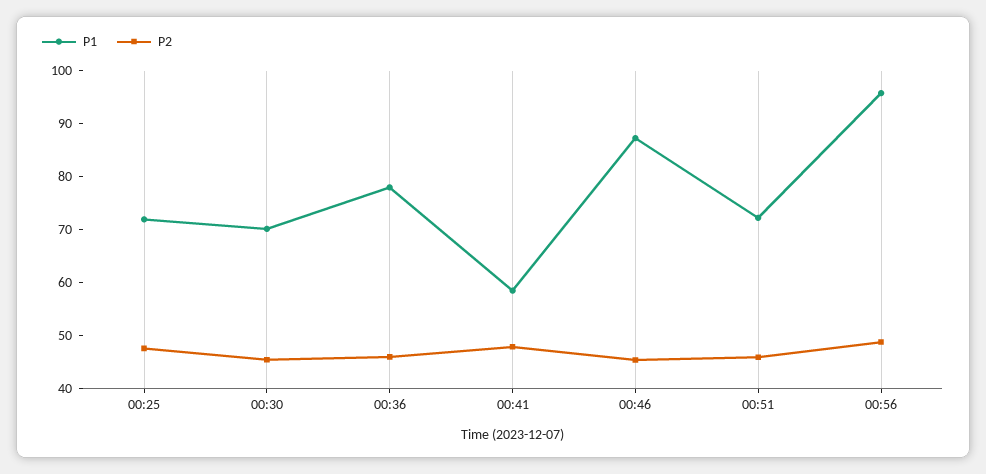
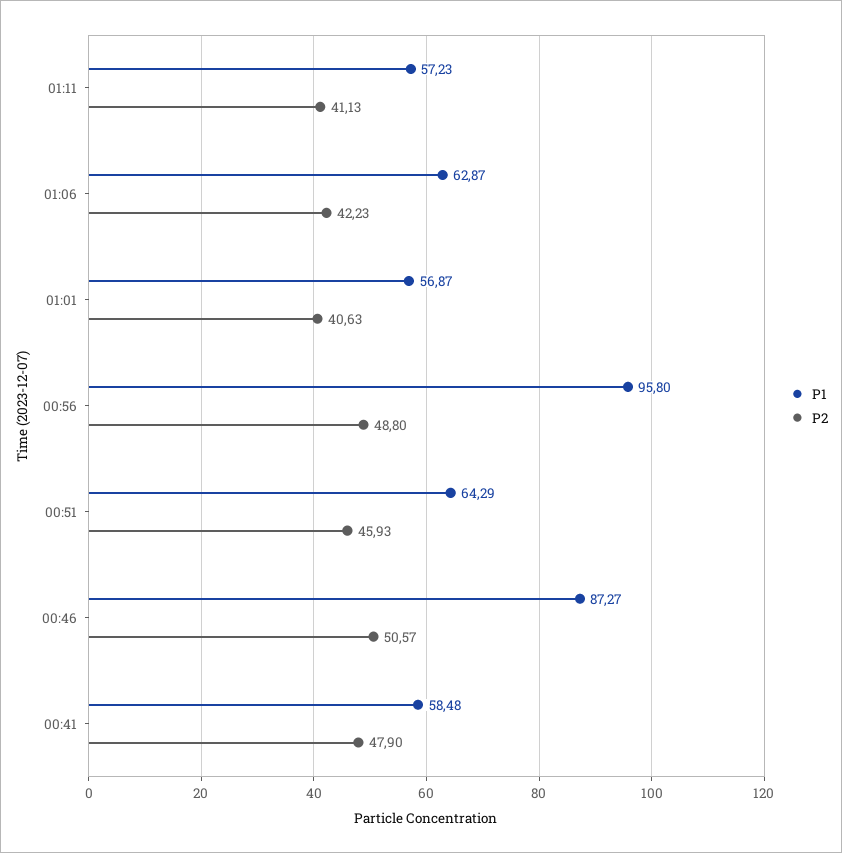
P1, 00:25: 72 -> none
P2, 00:25: 48 -> none
P1, 00:30: 70 -> none
P2, 00:30: 46 -> none
P1, 00:36: 78 -> none
P2, 00:36: 46 -> none
P2, 00:46: 46 -> 50.57
P1, 00:51: 72 -> 64.29
P1, 01:11: none -> 57.23
P2, 01:11: none -> 41.13
P1, 01:06: none -> 62.87
P2, 01:06: none -> 42.23
P1, 01:01: none -> 56.87
P2, 01:01: none -> 40.63

